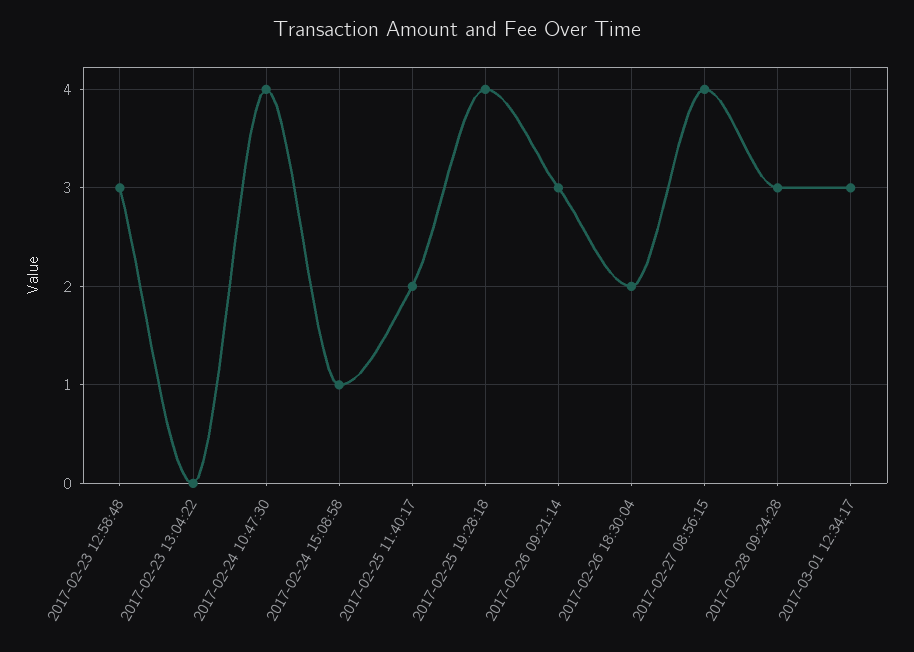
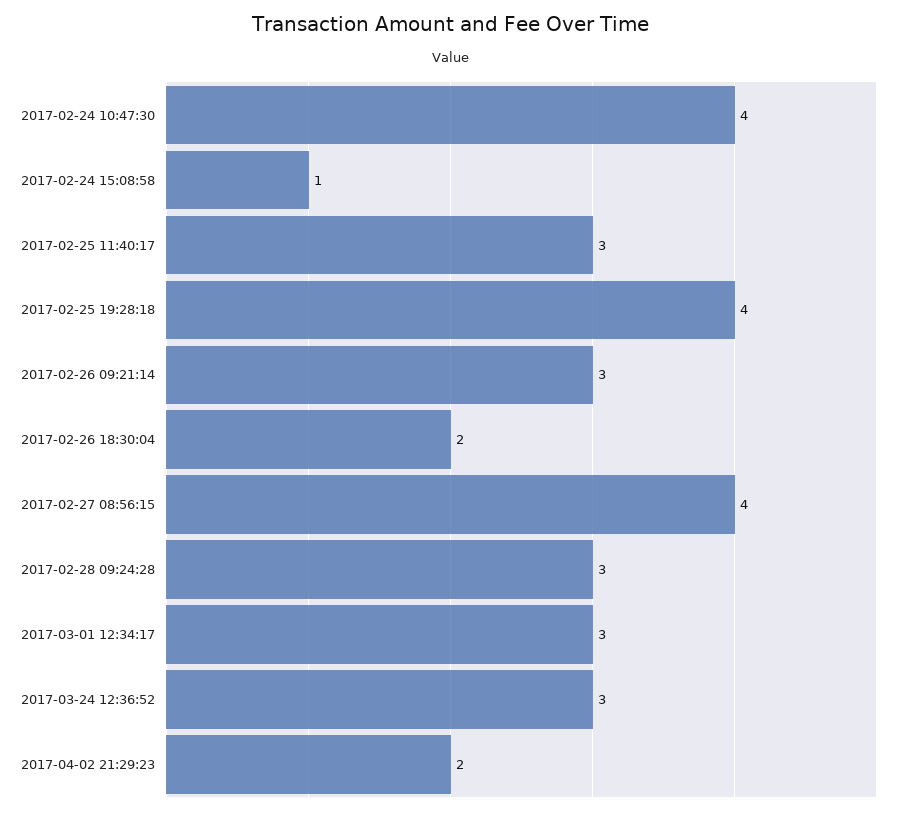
2017-02-23 12:58:48: 3 -> none
2017-02-23 13:04:22: 0 -> none
2017-02-25 11:40:17: 2 -> 3
2017-03-24 12:36:52: none -> 3
2017-04-02 21:29:23: none -> 2

